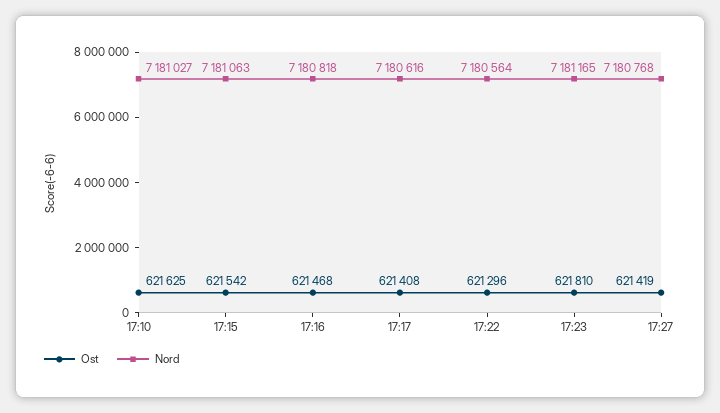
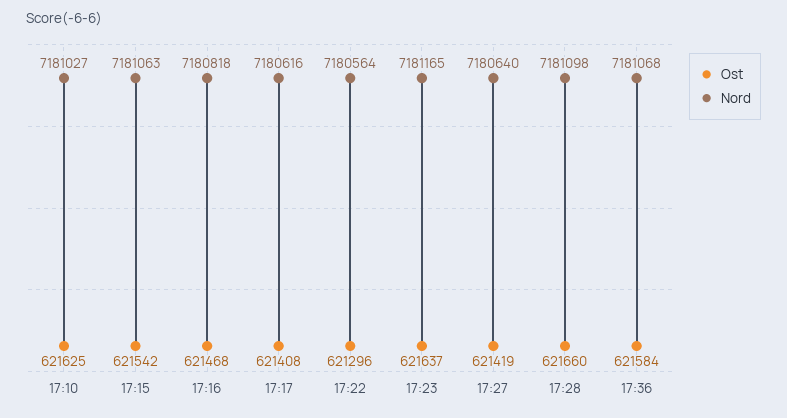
Ost, 17:23: 621810 -> 621637
Nord, 17:27: 7180768 -> 7180640
Ost, 17:28: none -> 621660
Nord, 17:28: none -> 7181098
Ost, 17:36: none -> 621584
Nord, 17:36: none -> 7181068

